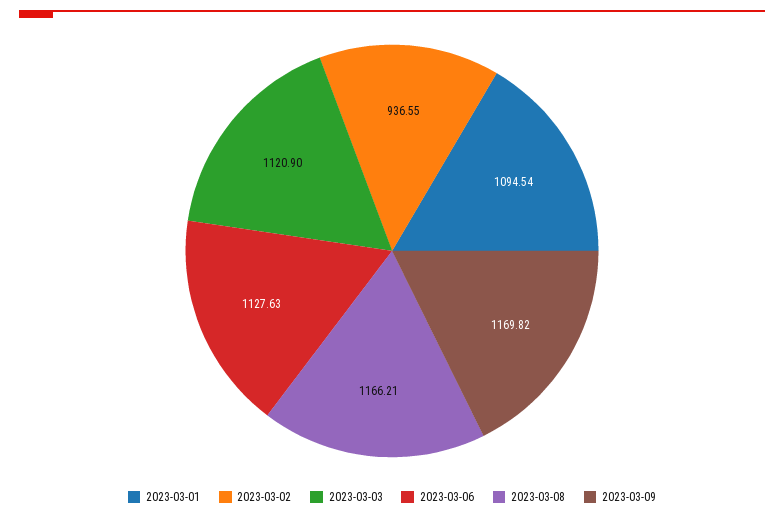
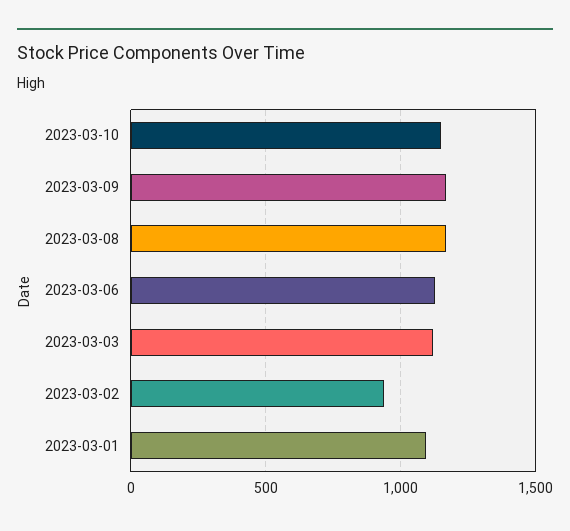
2023-03-10: none -> 1150

